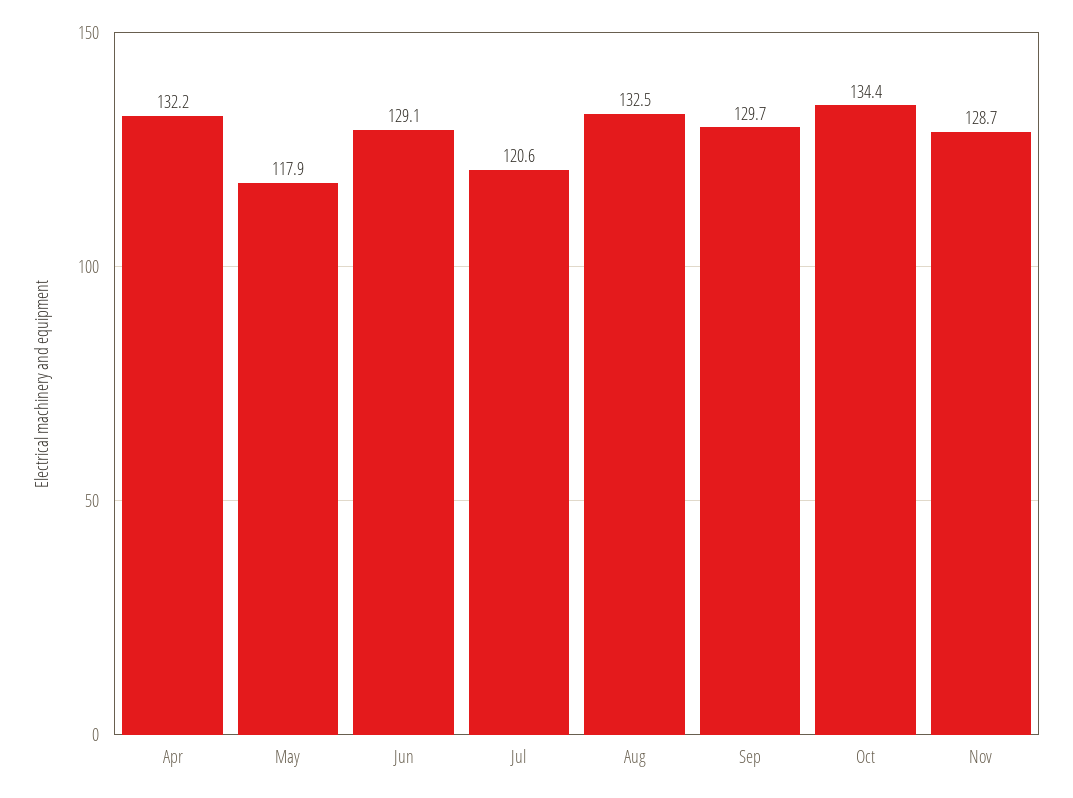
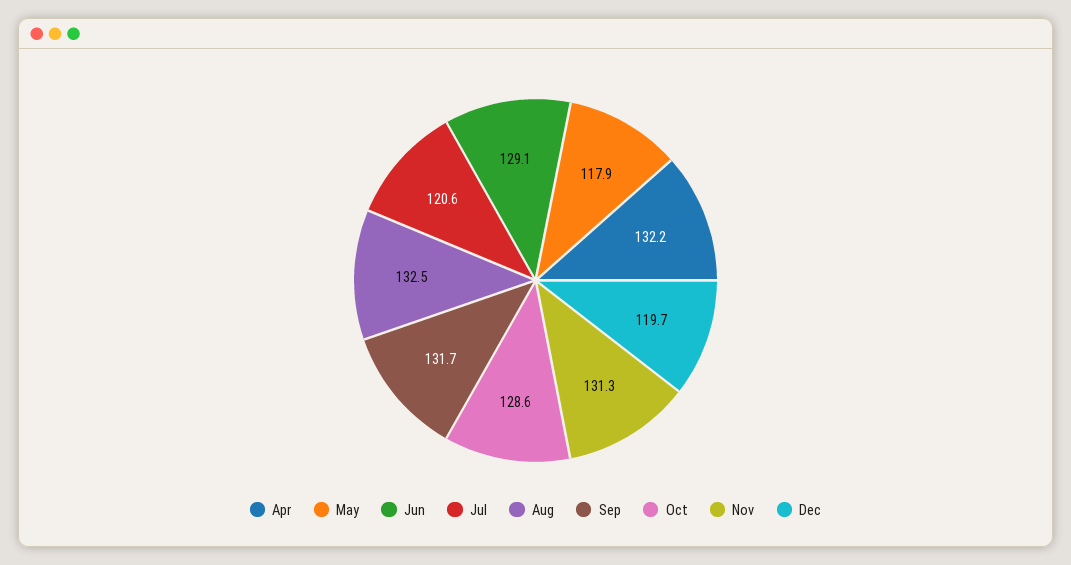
Sep: 129.7 -> 131.7
Oct: 134.4 -> 128.6
Nov: 128.7 -> 131.3
Dec: none -> 119.7

